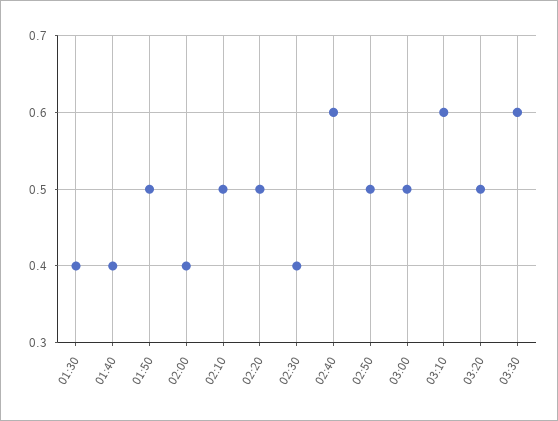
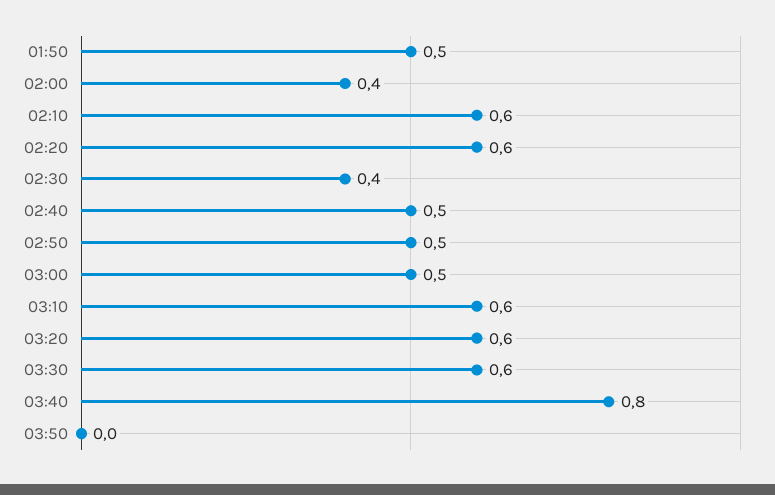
01:30: 0.4 -> none
01:40: 0.4 -> none
02:10: 0.5 -> 0.6
02:20: 0.5 -> 0.6
02:40: 0.6 -> 0.5
03:20: 0.5 -> 0.6
03:40: none -> 0.8
03:50: none -> 0

